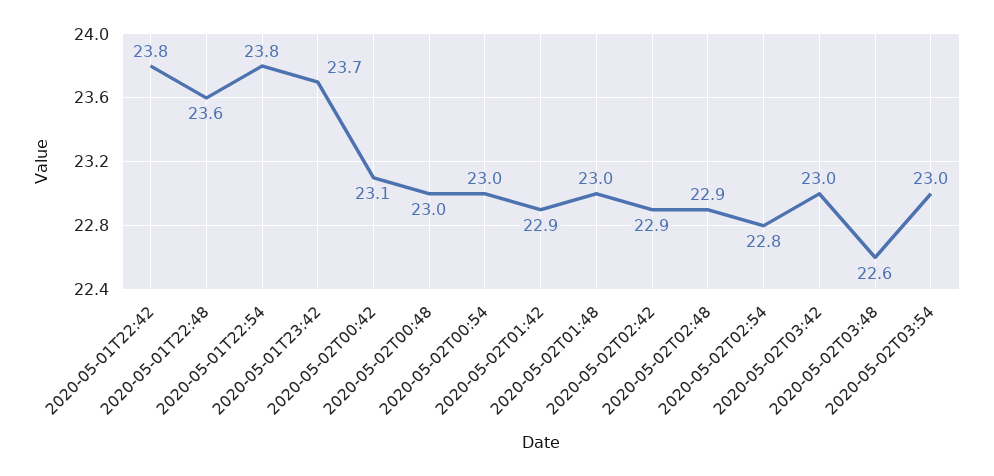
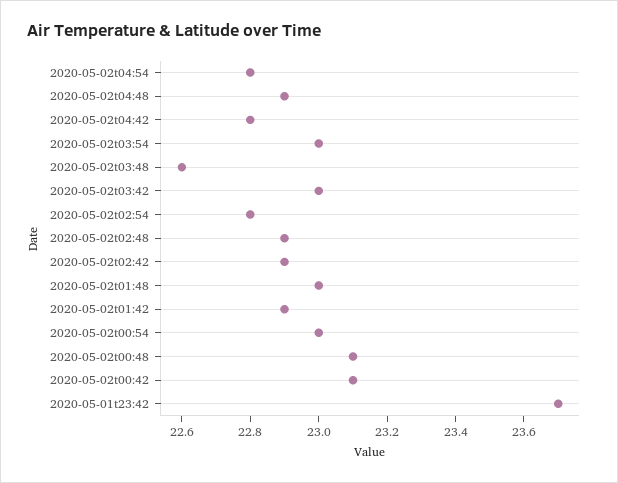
2020-05-01T22:42: 23.8 -> none
2020-05-01T22:48: 23.6 -> none
2020-05-01T22:54: 23.8 -> none
2020-05-02T00:48: 23 -> 23.1
2020-05-02t04:54: none -> 22.8
2020-05-02t04:48: none -> 22.9
2020-05-02t04:42: none -> 22.8

